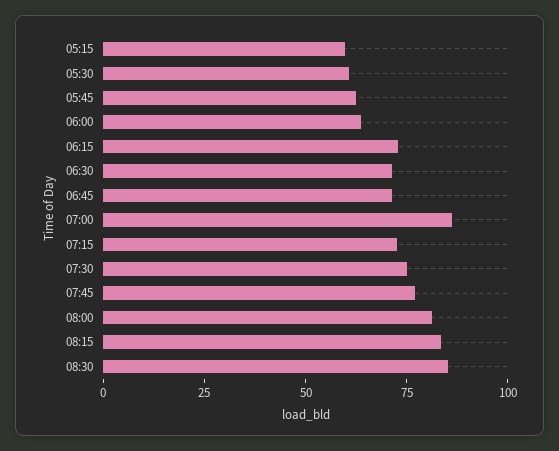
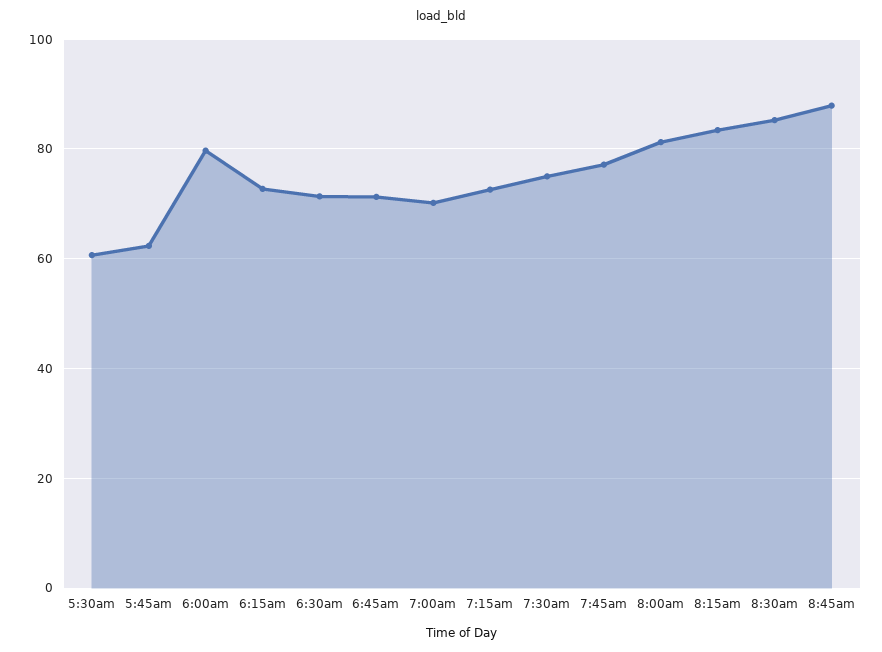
05:15: 60 -> none
06:00: 65 -> 80
07:00: 85 -> 70
8:45am: none -> 88

